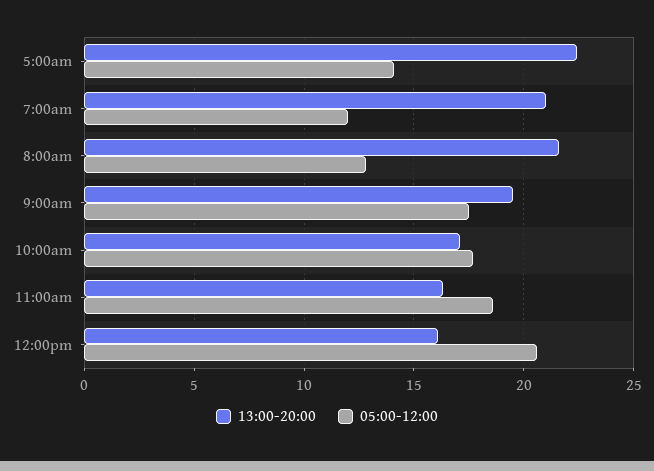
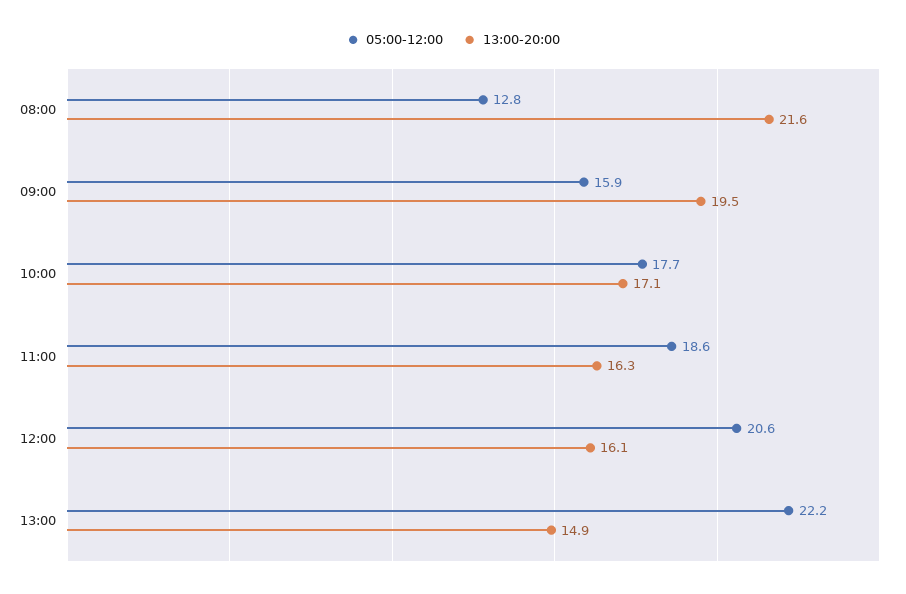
13:00-20:00, 5:00am: 22.5 -> none
05:00-12:00, 5:00am: 14 -> none
13:00-20:00, 7:00am: 21 -> none
05:00-12:00, 7:00am: 12 -> none
05:00-12:00, 9:00am: 17.5 -> 15.9
05:00-12:00, 13:00: none -> 22.2
13:00-20:00, 13:00: none -> 14.9

